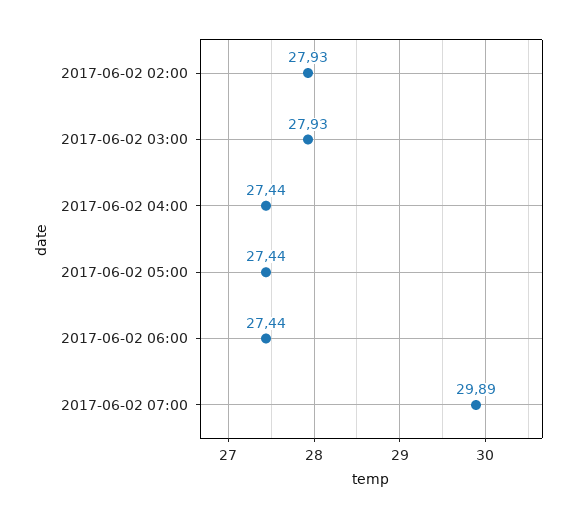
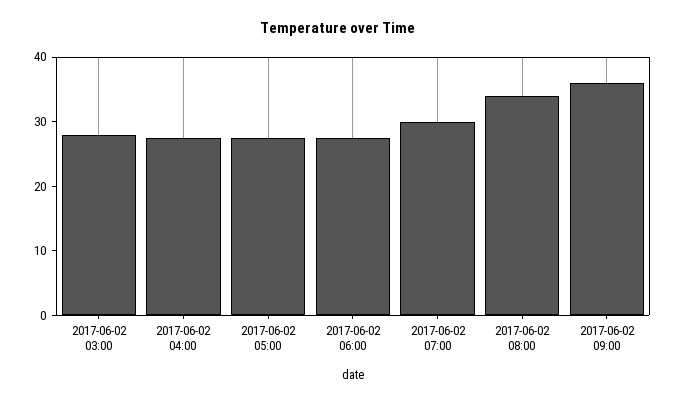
2017-06-02 02:00: 27.93 -> none
2017-06-02 08:00: none -> 34
2017-06-02 09:00: none -> 36

